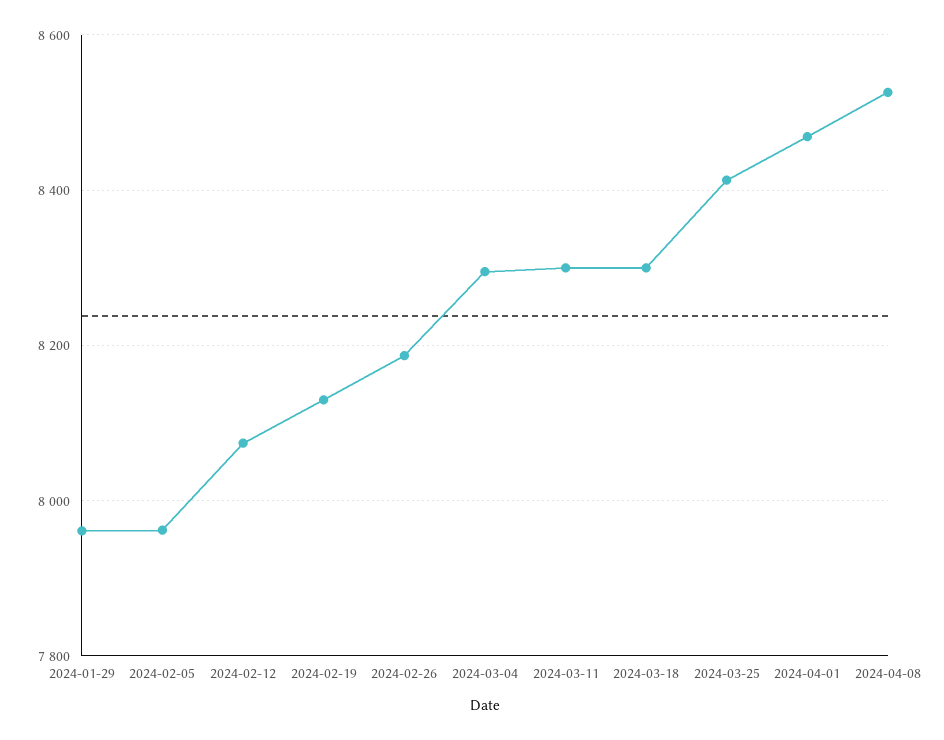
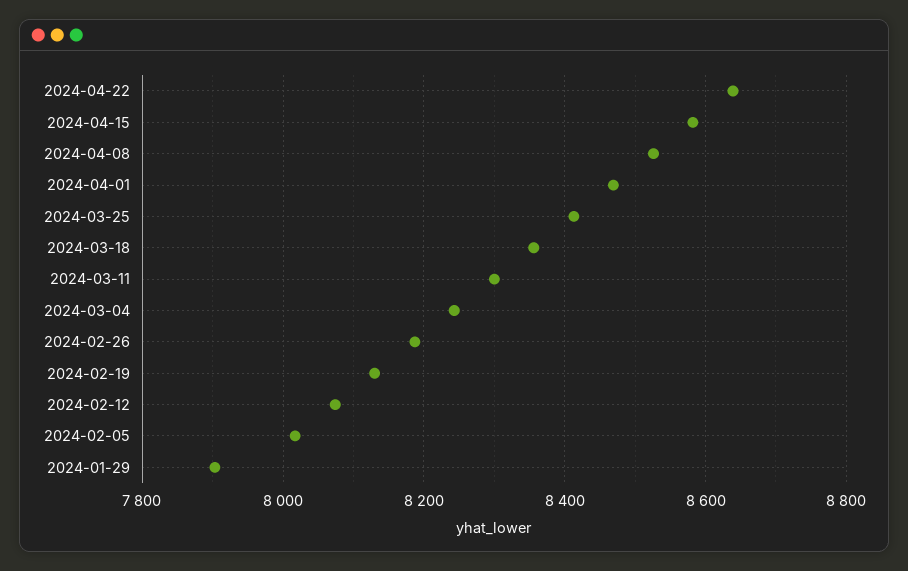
2024-01-29: 7960 -> 7900
2024-02-05: 7960 -> 8020
2024-03-04: 8300 -> 8240
2024-03-18: 8300 -> 8360
2024-04-22: none -> 8640
2024-04-15: none -> 8580

